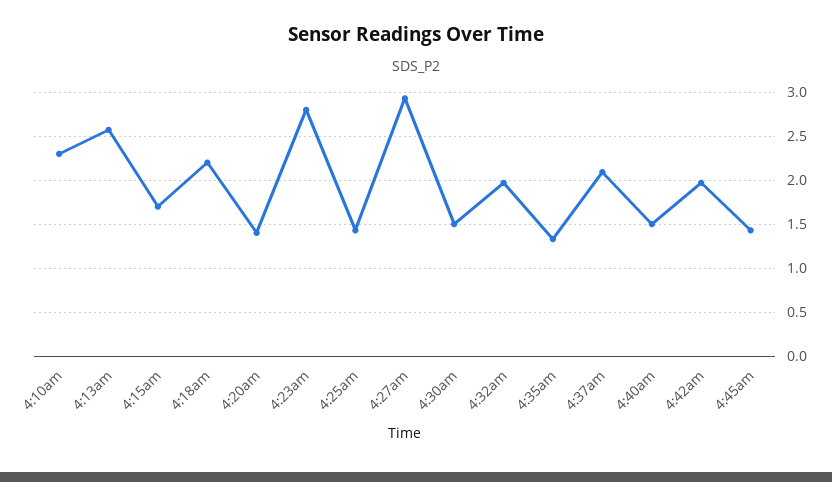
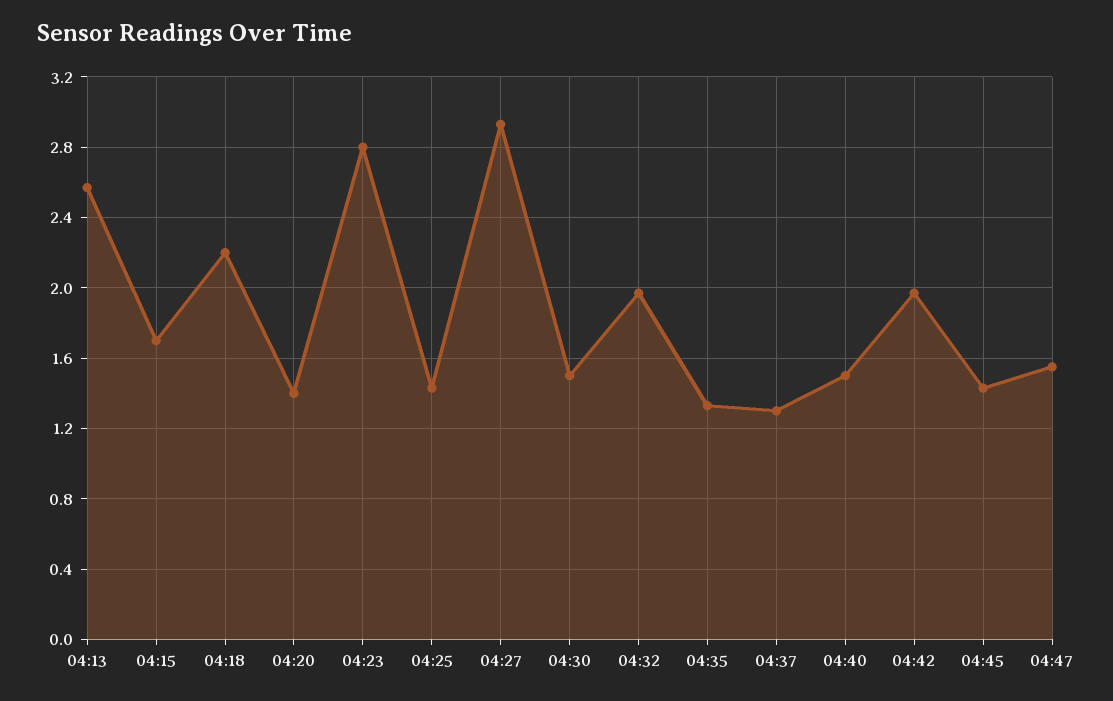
4:10am: 2.3 -> none
4:37am: 2.1 -> 1.3
04:47: none -> 1.55

